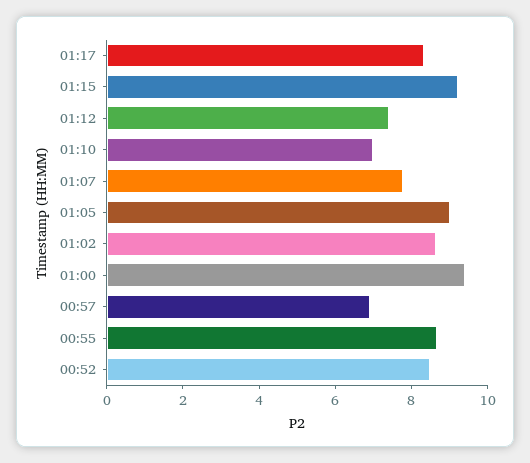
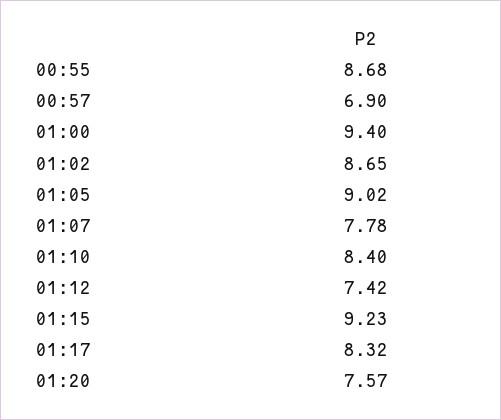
01:10: 7 -> 8.4
00:52: 8.5 -> none
01:20: none -> 7.57

